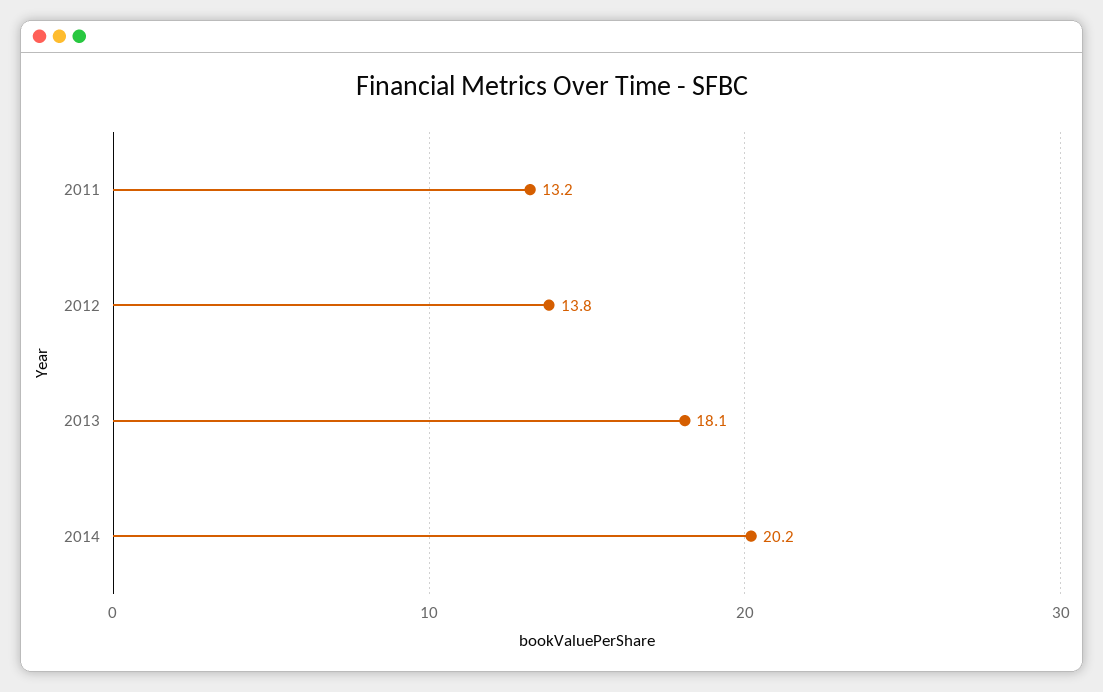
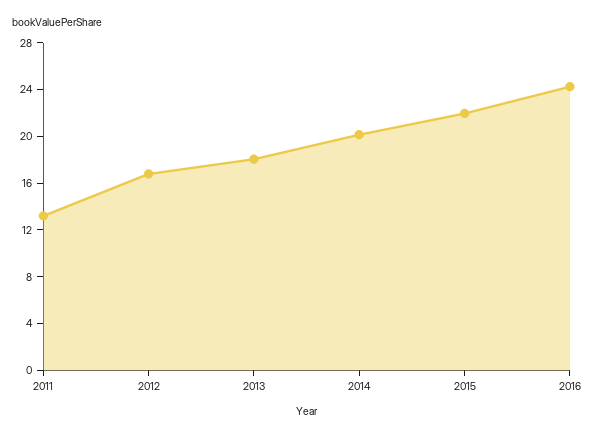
2012: 13.8 -> 17
2015: none -> 22
2016: none -> 24

